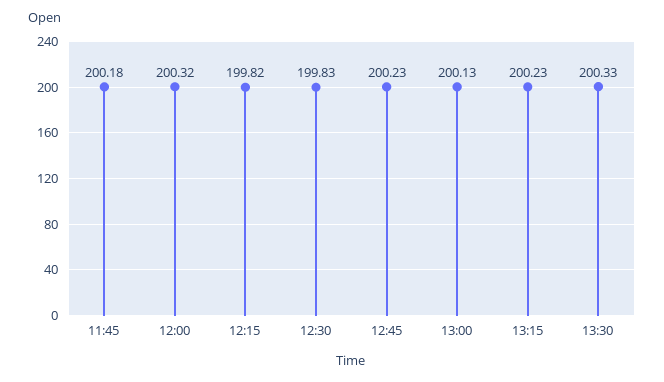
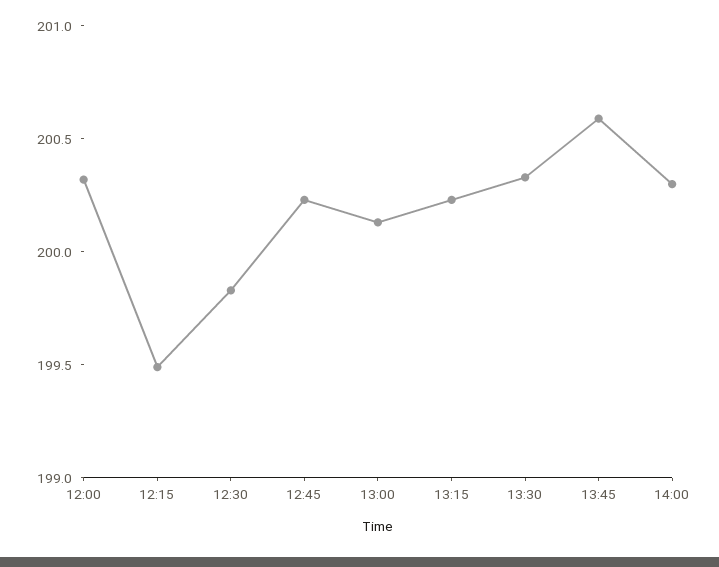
11:45: 200.18 -> none
12:15: 199.82 -> 199.5
13:45: none -> 200.6
14:00: none -> 200.3

